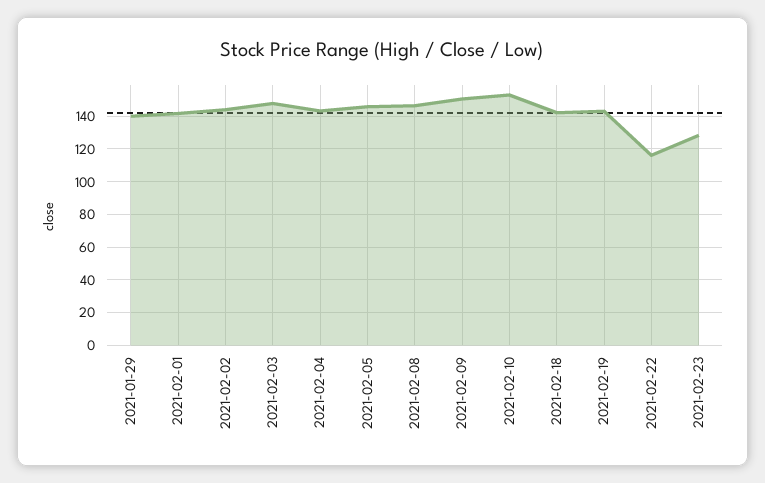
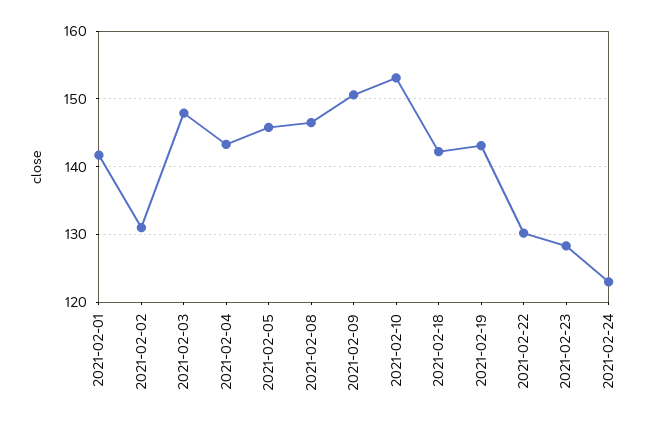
2021-01-29: 140 -> none
2021-02-02: 145 -> 131
2021-02-22: 115 -> 130
2021-02-24: none -> 123

